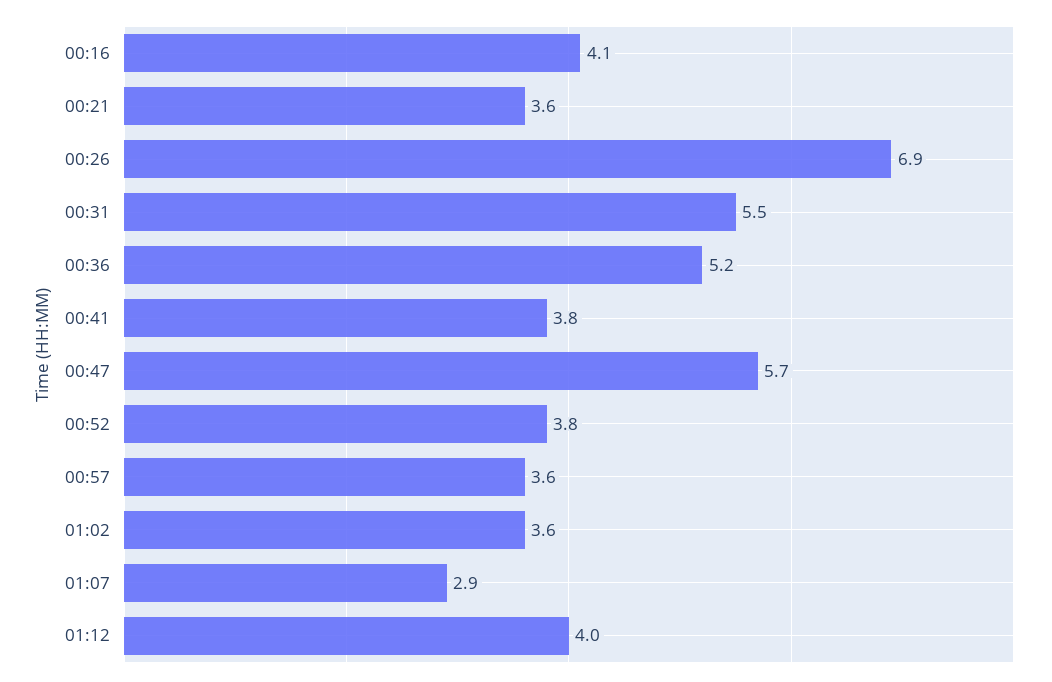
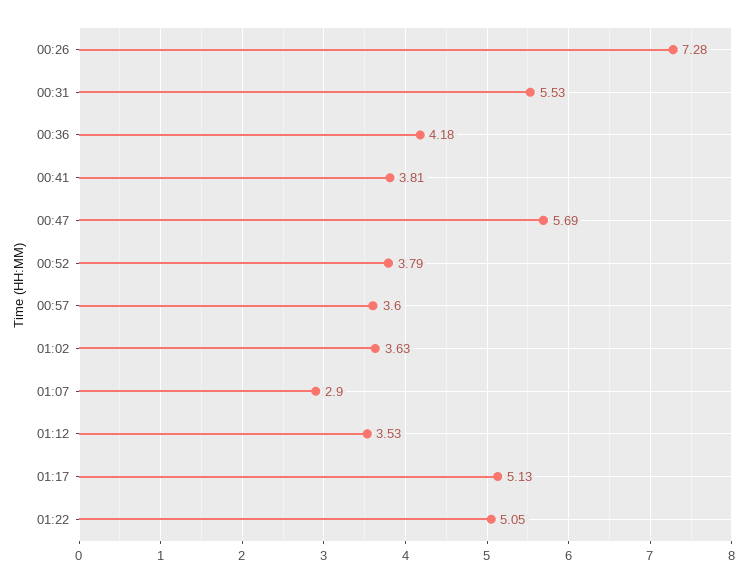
00:16: 4.1 -> none
00:21: 3.6 -> none
00:26: 6.9 -> 7.28
00:36: 5.2 -> 4.18
01:12: 4 -> 3.53
01:17: none -> 5.13
01:22: none -> 5.05

